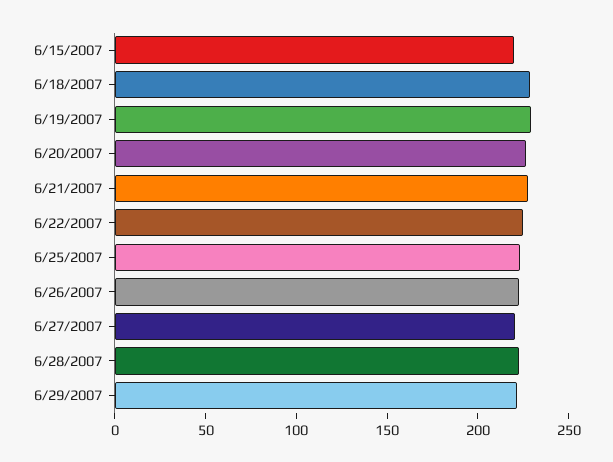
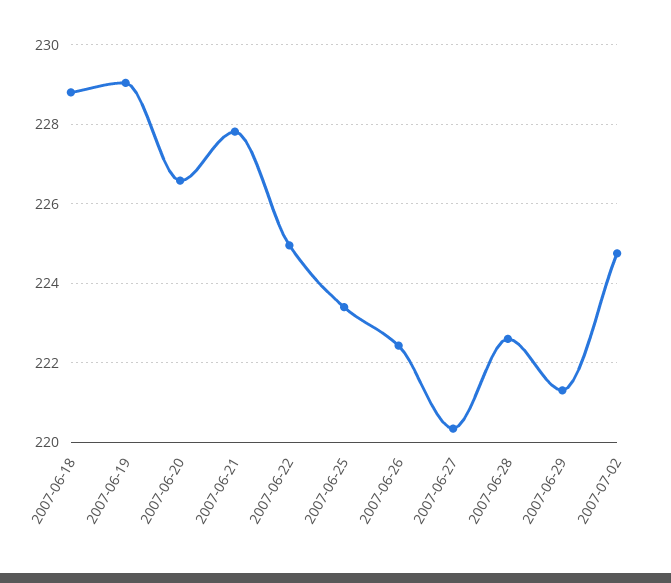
6/15/2007: 220 -> none
2007-07-02: none -> 224.8

